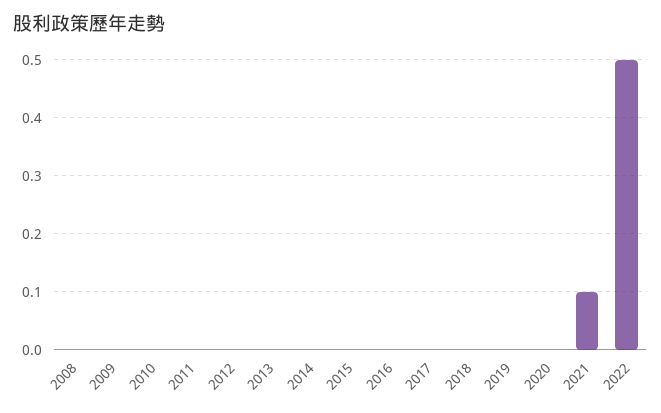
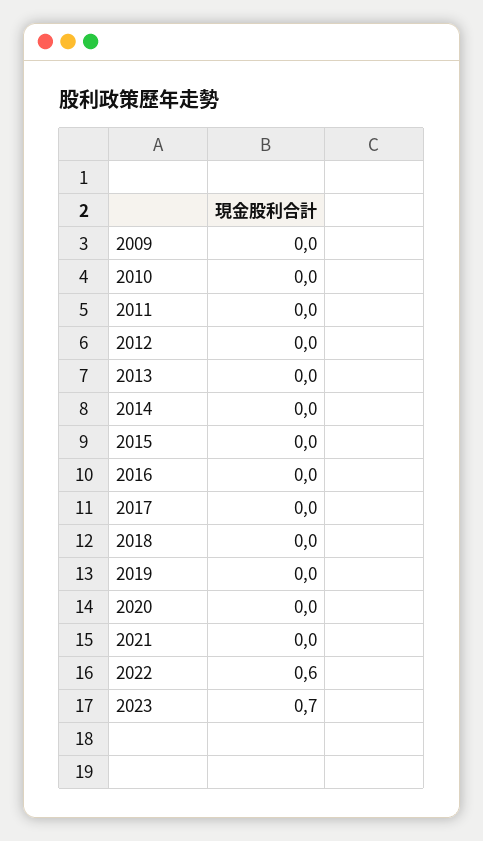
2008: 0 -> none
2021: 0.1 -> 0
2022: 0.5 -> 0.6
2023: none -> 0.7

